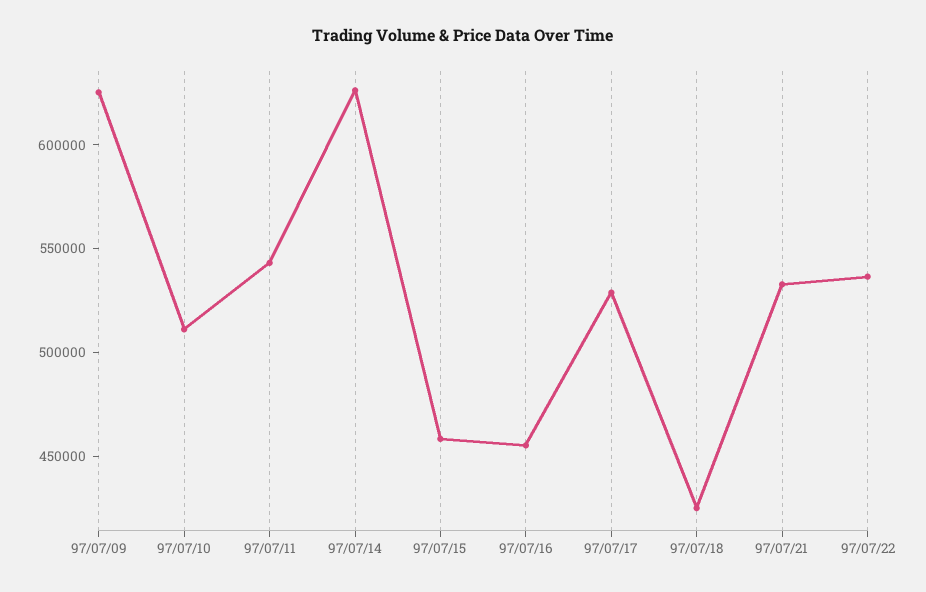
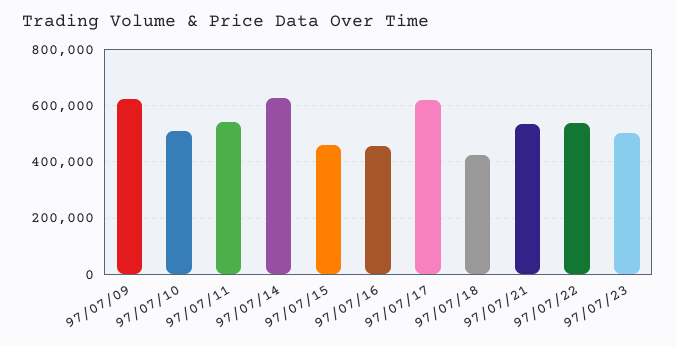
97/07/17: 530000 -> 625000
97/07/23: none -> 500000

